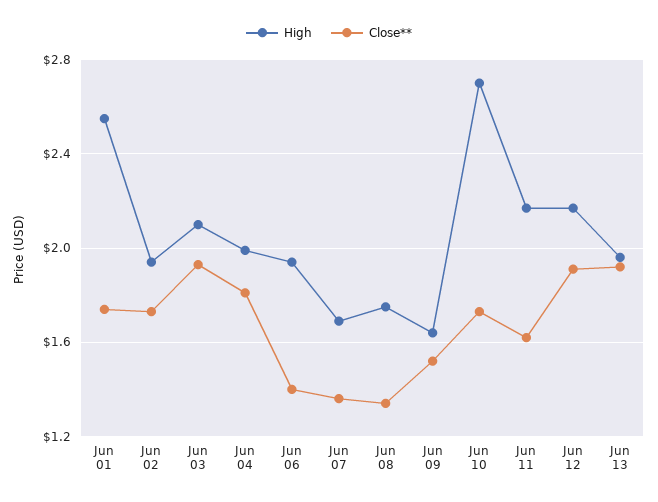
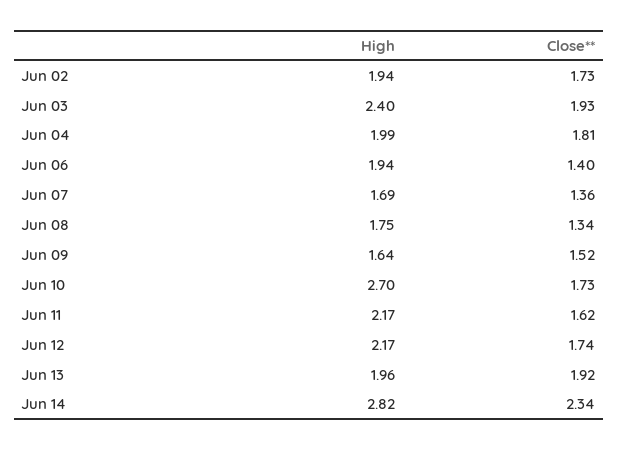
High, Jun 01: 2.55 -> none
Close**, Jun 01: 1.75 -> none
High, Jun 03: 2.1 -> 2.4
Close**, Jun 12: 1.9 -> 1.74
High, Jun 14: none -> 2.82
Close**, Jun 14: none -> 2.34

